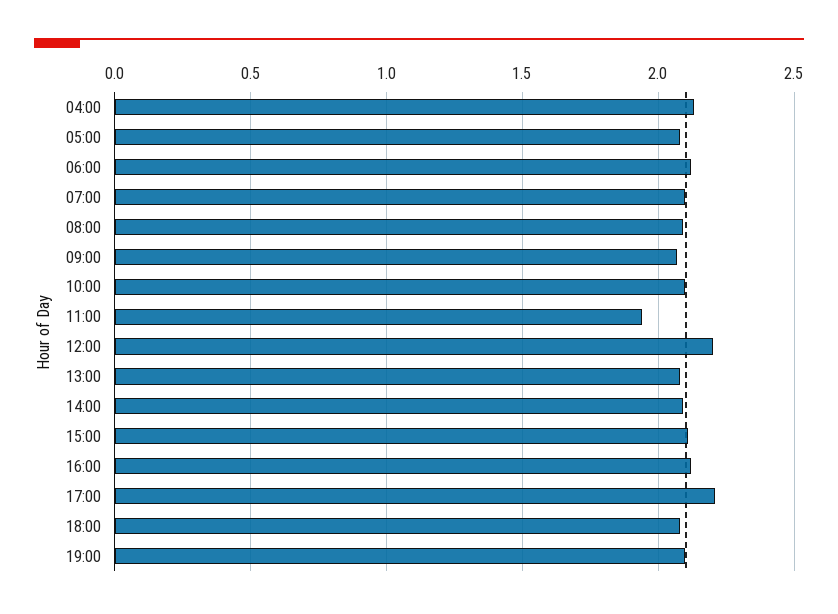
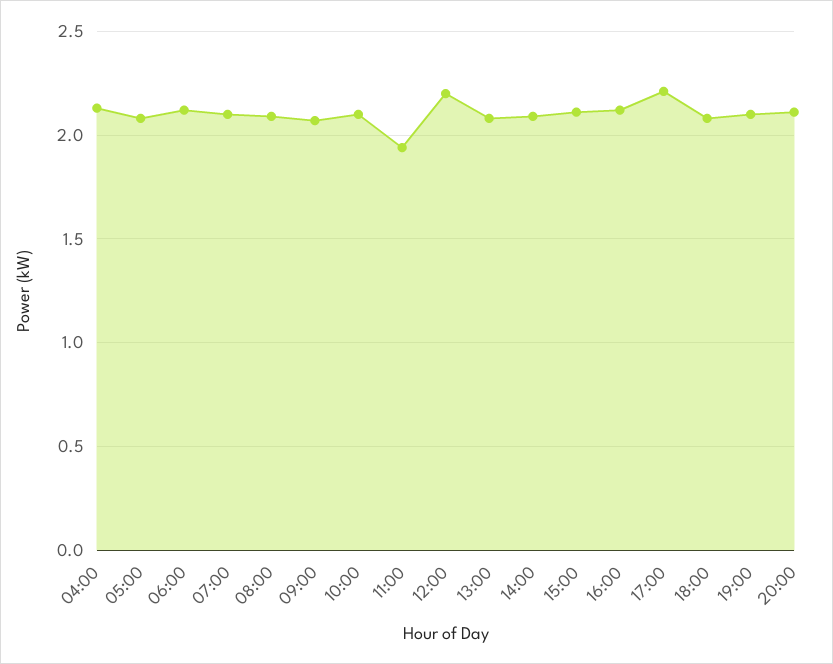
20:00: none -> 2.1

